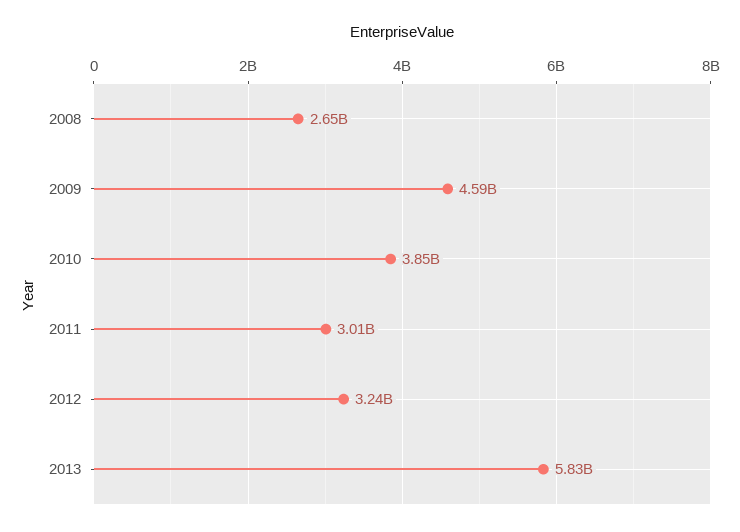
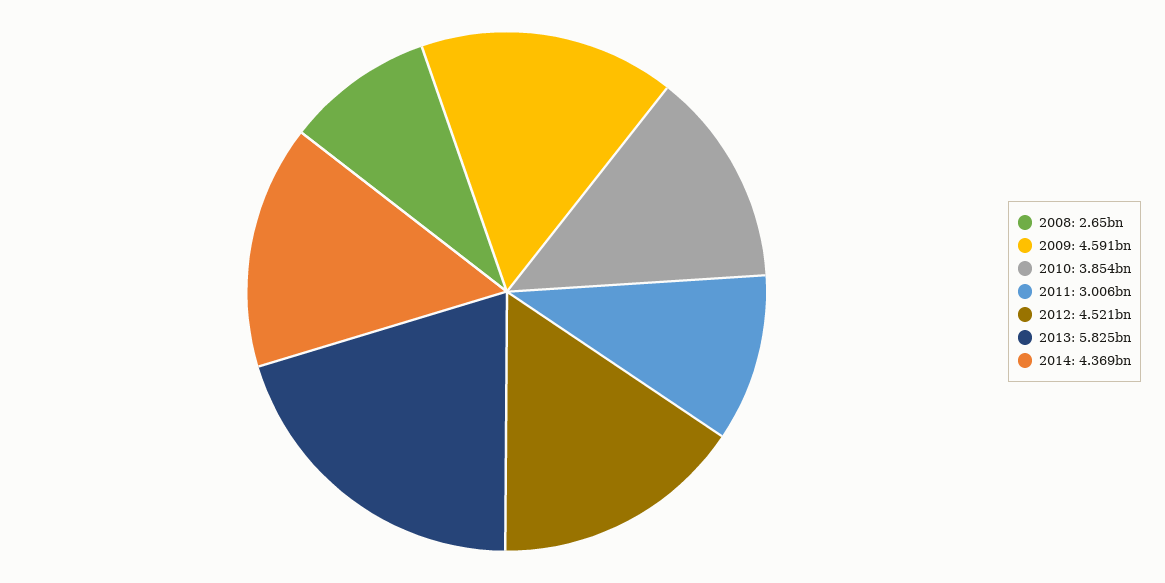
2012: 3240000000 -> 4521000000
2014: none -> 4369000000

